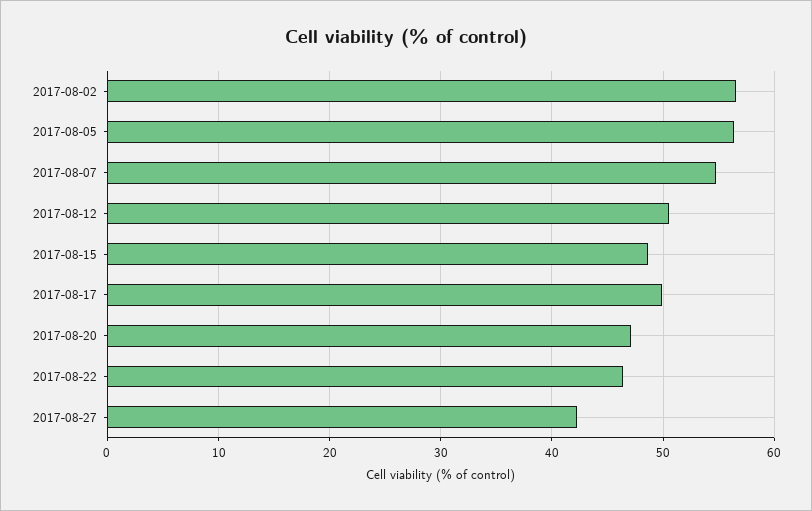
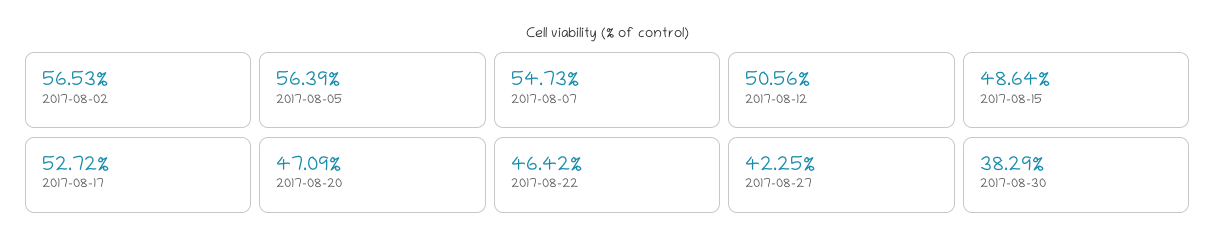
2017-08-17: 50 -> 52.72
2017-08-30: none -> 38.29

